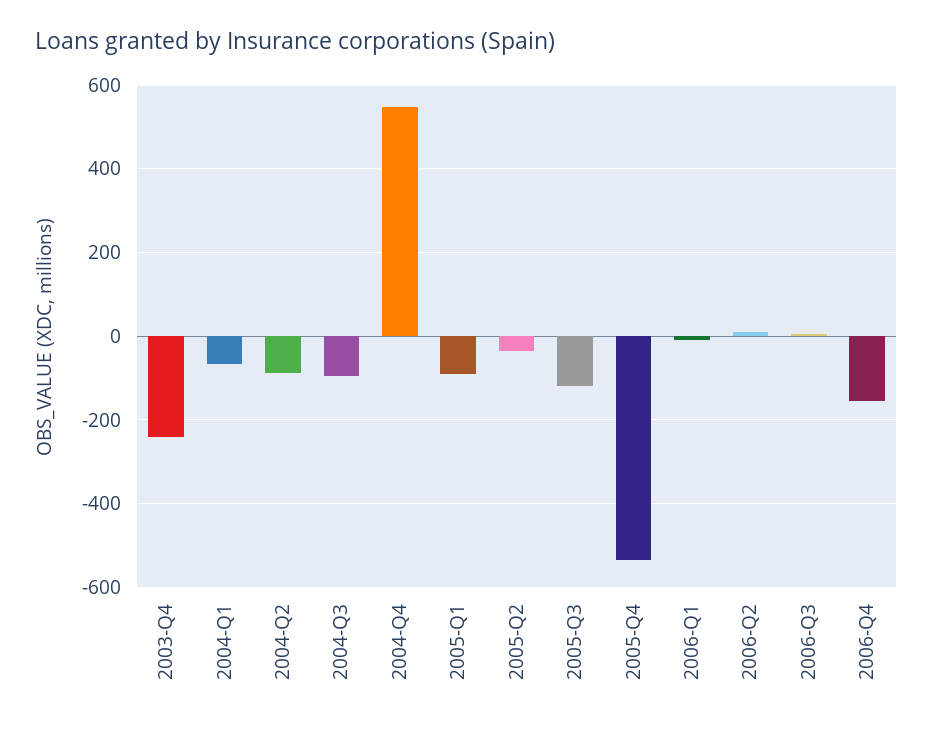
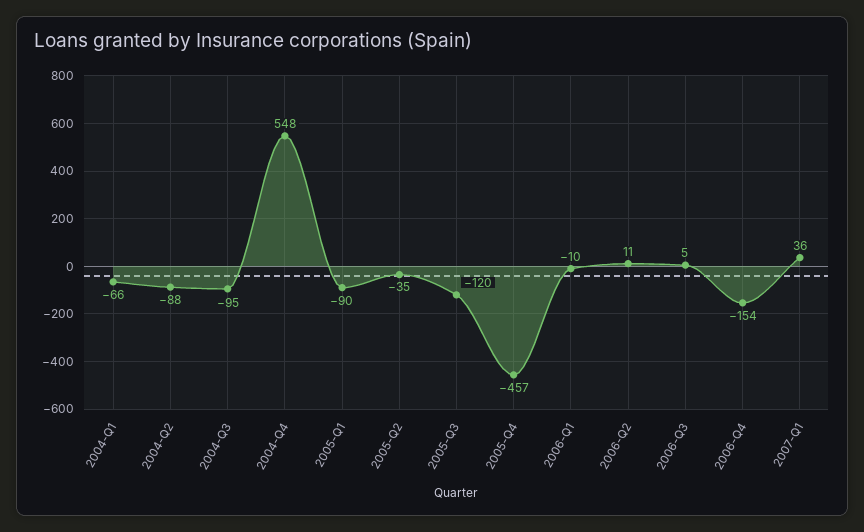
2003-Q4: -240 -> none
2005-Q4: -540 -> -457
2007-Q1: none -> 36

